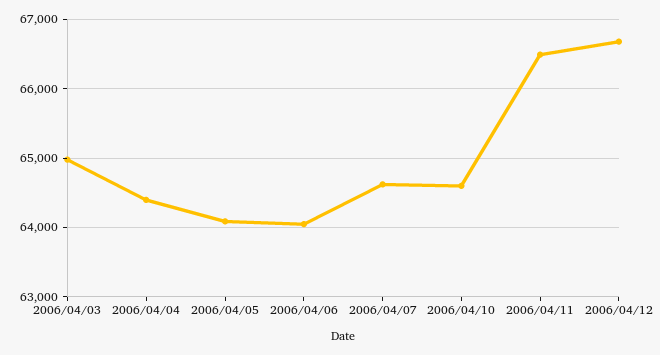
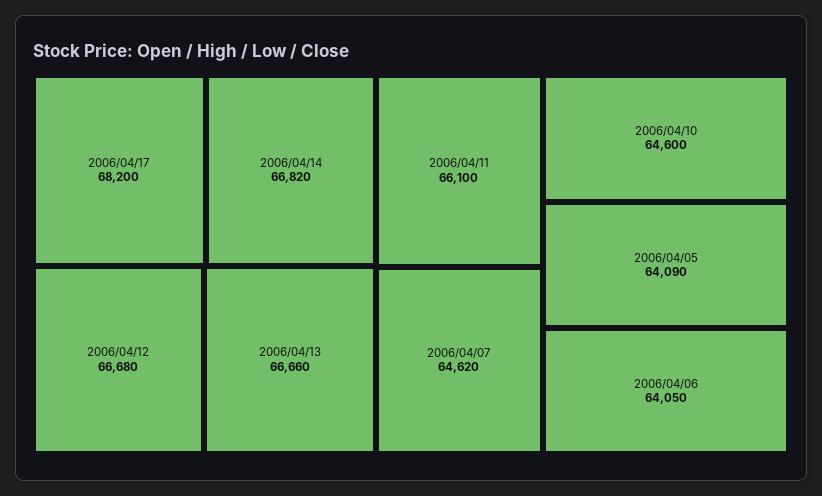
2006/04/03: 65000 -> none
2006/04/04: 64400 -> none
2006/04/11: 66500 -> 66100
2006/04/17: none -> 68200
2006/04/14: none -> 66820
2006/04/13: none -> 66660

